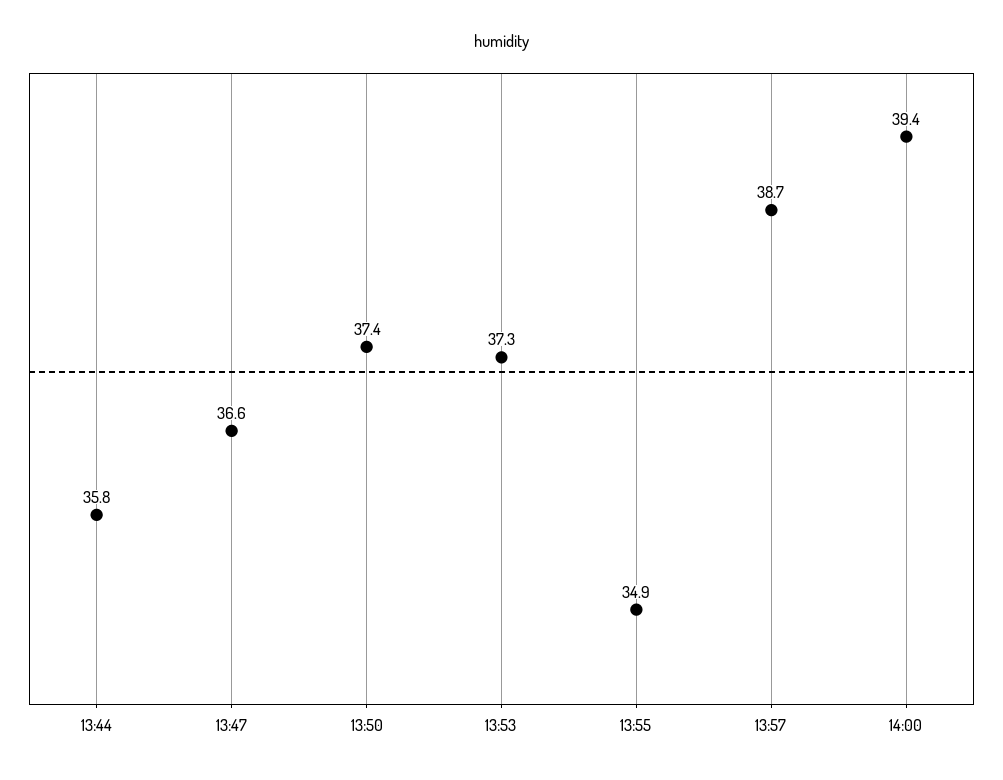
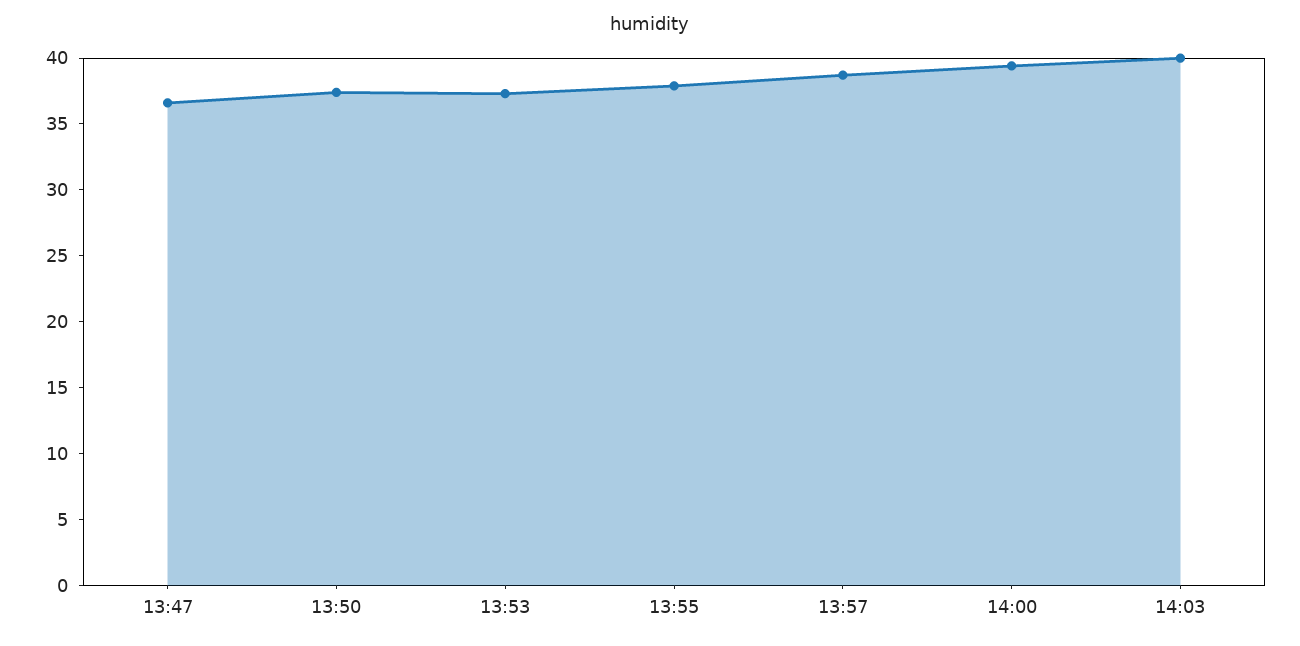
13:44: 35.8 -> none
13:55: 34.9 -> 38
14:03: none -> 40

